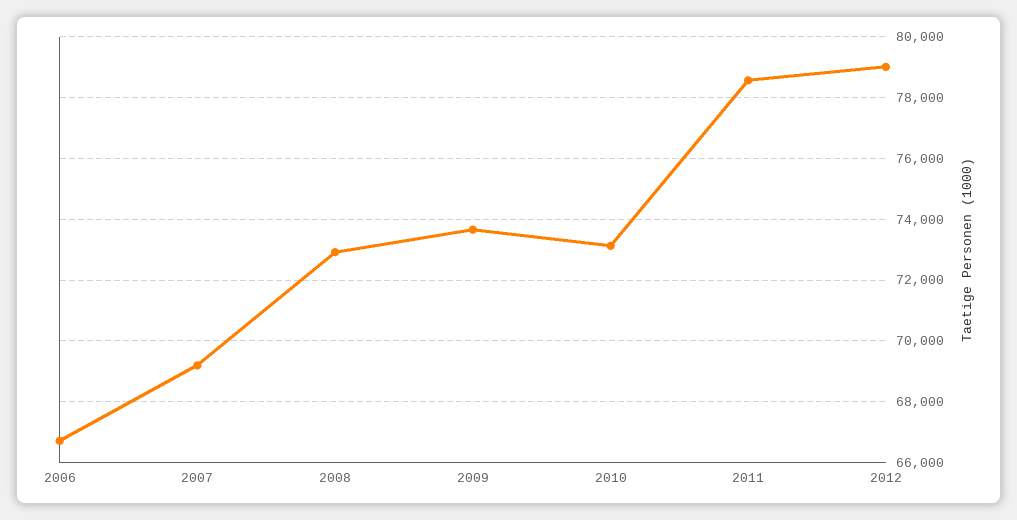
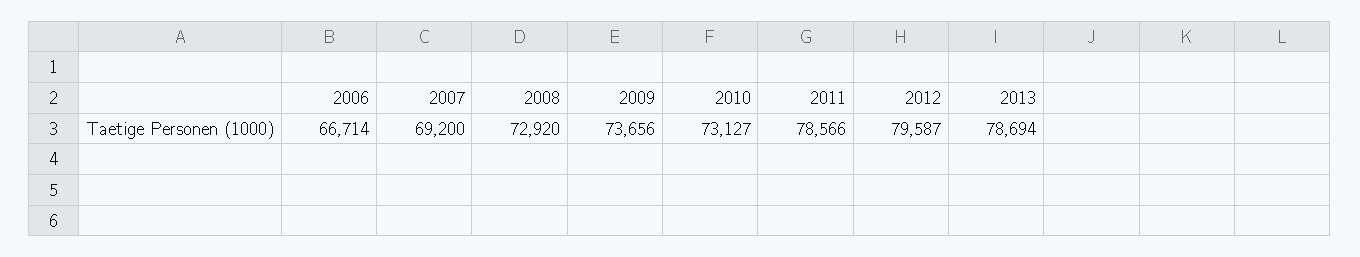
2012: 79000 -> 79587
2013: none -> 78694

